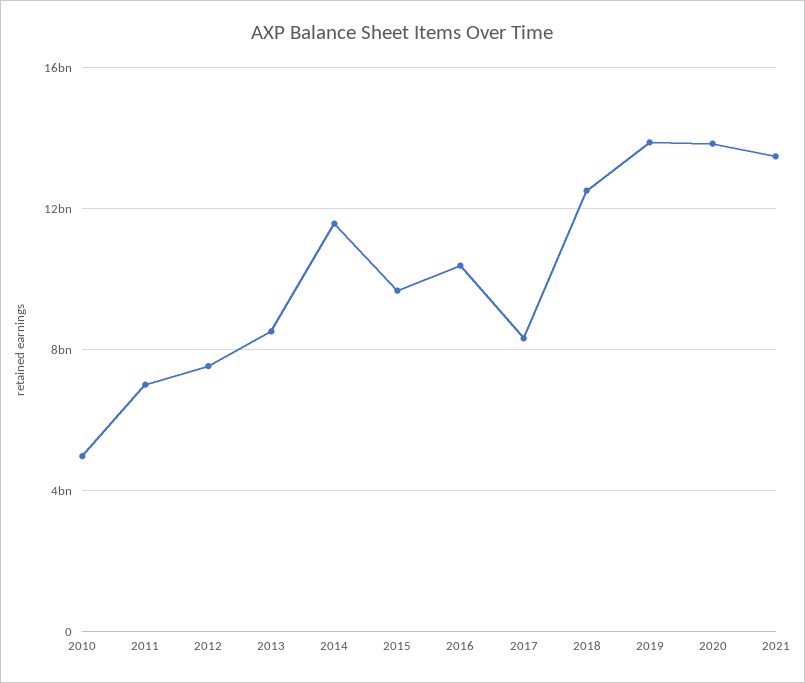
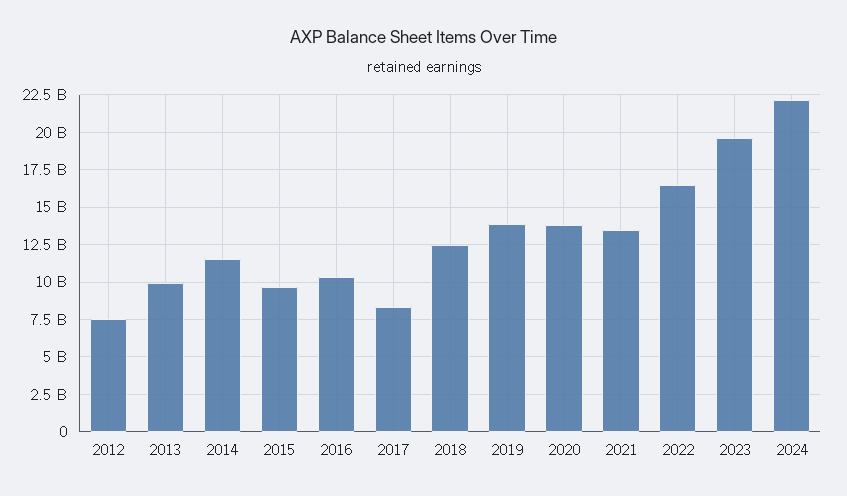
2010: 5000000000 -> none
2011: 7000000000 -> none
2013: 8500000000 -> 10000000000
2022: none -> 16500000000
2023: none -> 19500000000
2024: none -> 22000000000

